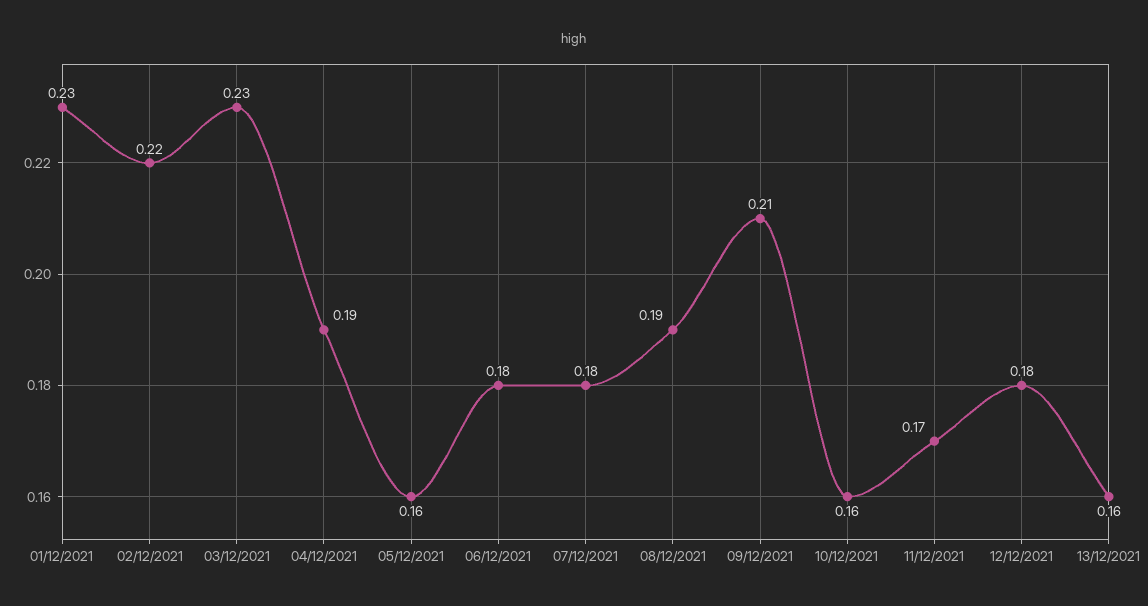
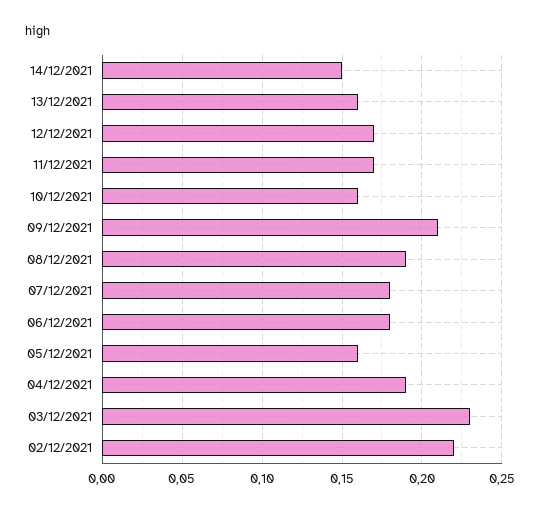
01/12/2021: 0.23 -> none
12/12/2021: 0.18 -> 0.17
14/12/2021: none -> 0.15

